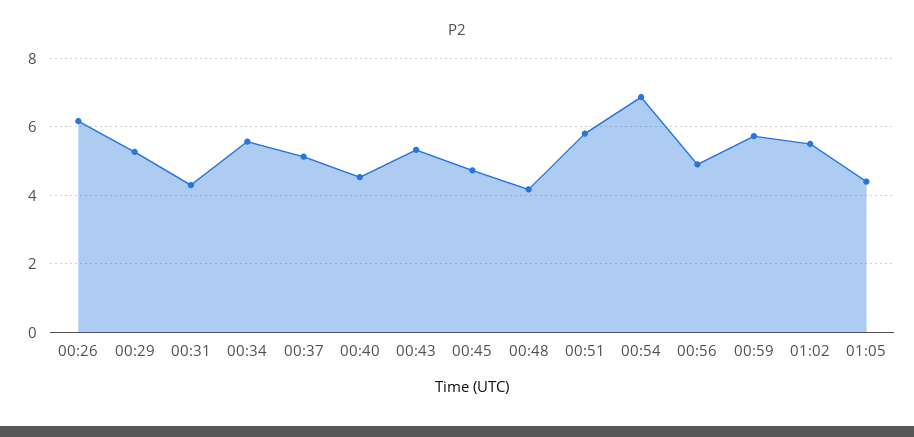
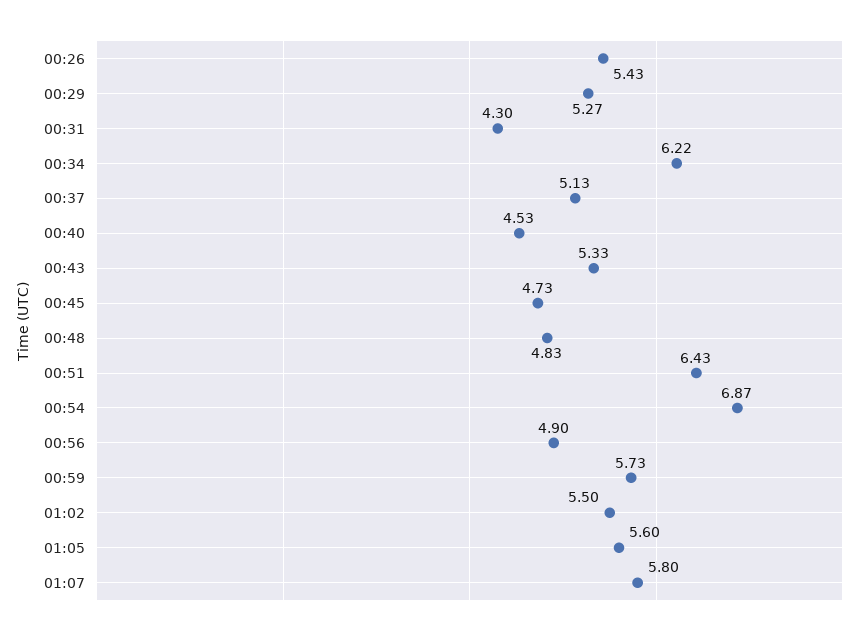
00:26: 6.2 -> 5.43
00:34: 5.6 -> 6.22
00:48: 4.2 -> 4.83
00:51: 5.8 -> 6.43
01:05: 4.4 -> 5.6
01:07: none -> 5.8

